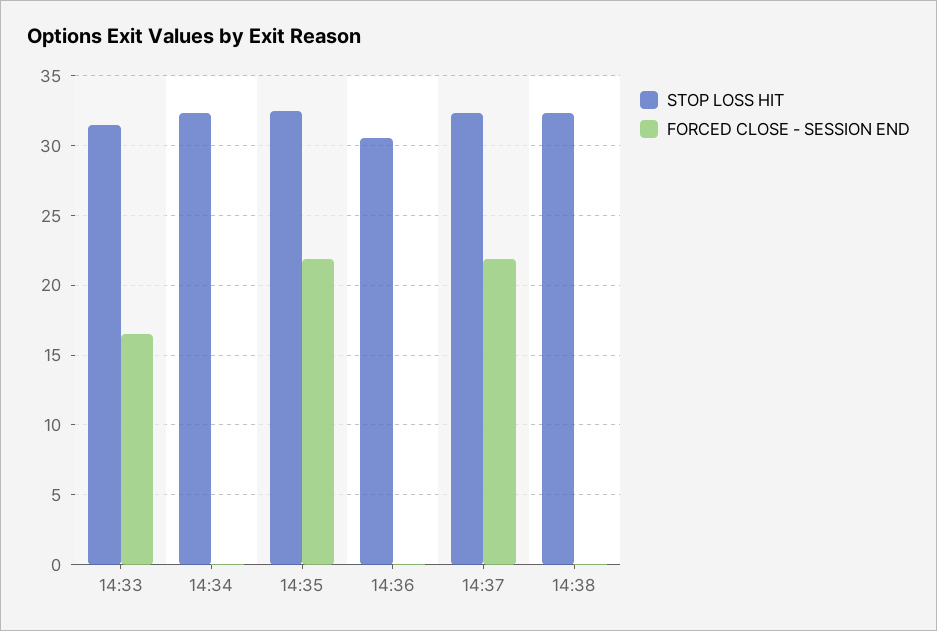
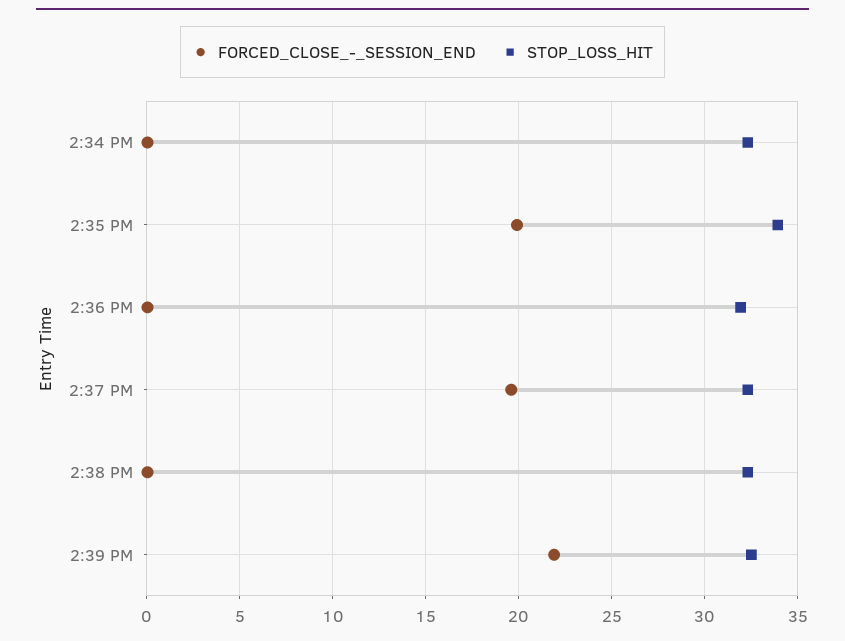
STOP LOSS HIT, 14:33: 31.5 -> none
FORCED CLOSE - SESSION END, 14:33: 16.5 -> none
STOP LOSS HIT, 14:35: 32.5 -> 34
FORCED CLOSE - SESSION END, 14:35: 22 -> 20
STOP LOSS HIT, 14:36: 30.5 -> 32
FORCED CLOSE - SESSION END, 14:37: 22 -> 19.5
FORCED CLOSE - SESSION END, 2:39 PM: none -> 22
STOP LOSS HIT, 2:39 PM: none -> 32.5

